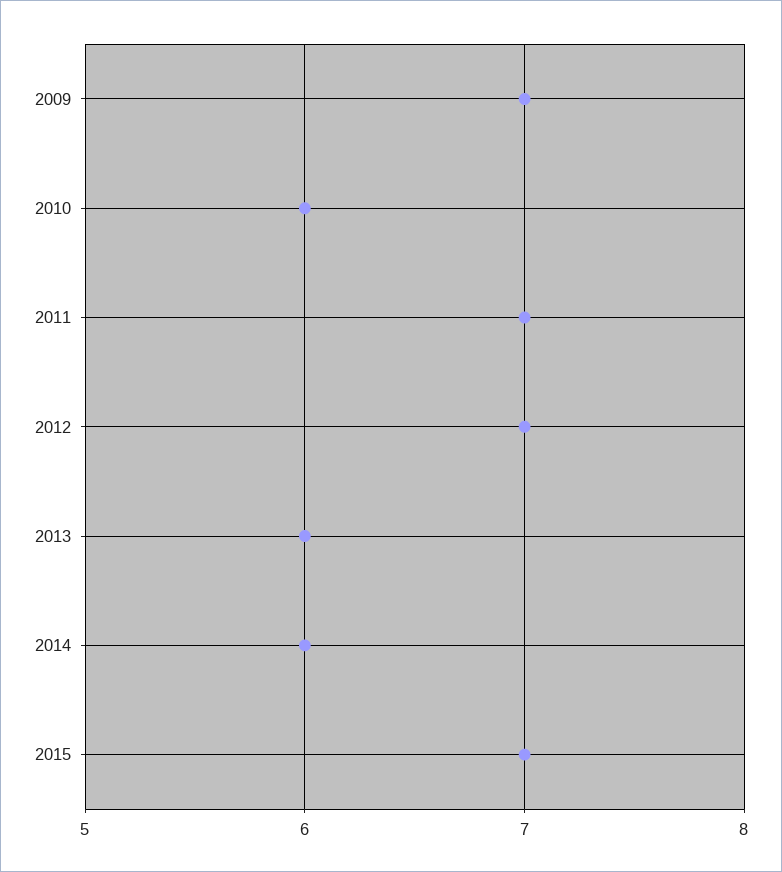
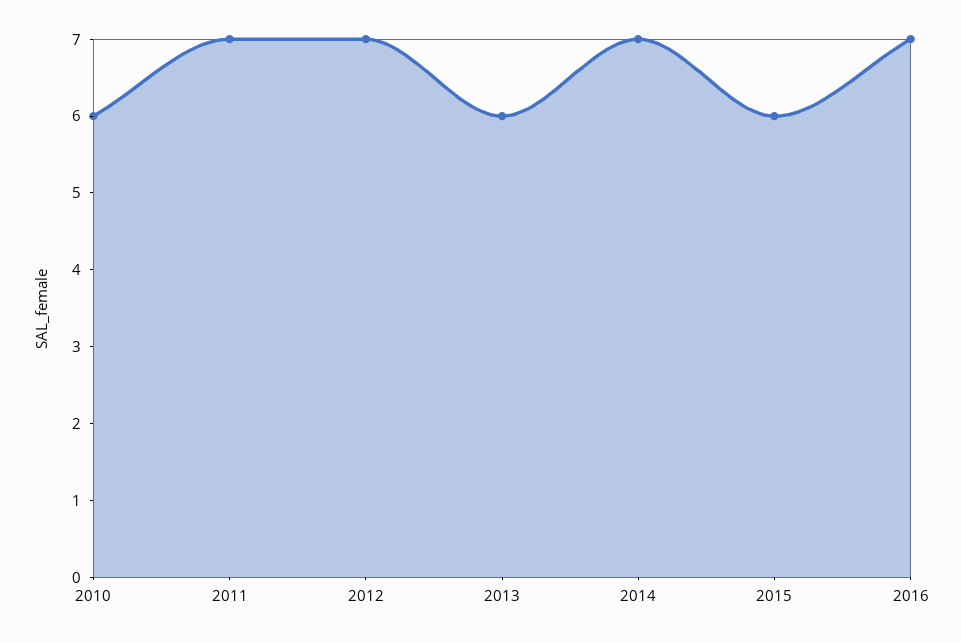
2009: 7 -> none
2014: 6 -> 7
2015: 7 -> 6
2016: none -> 7

